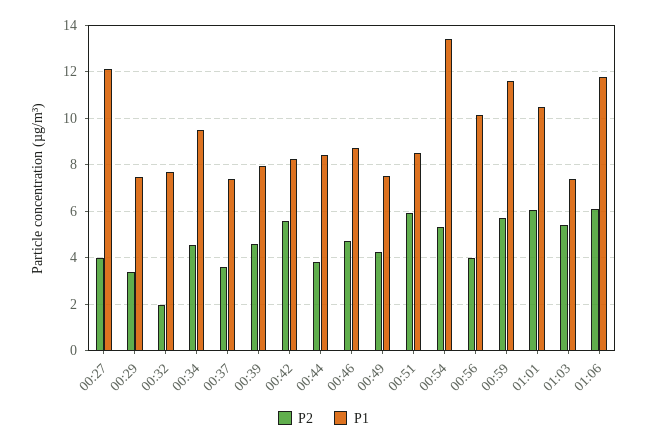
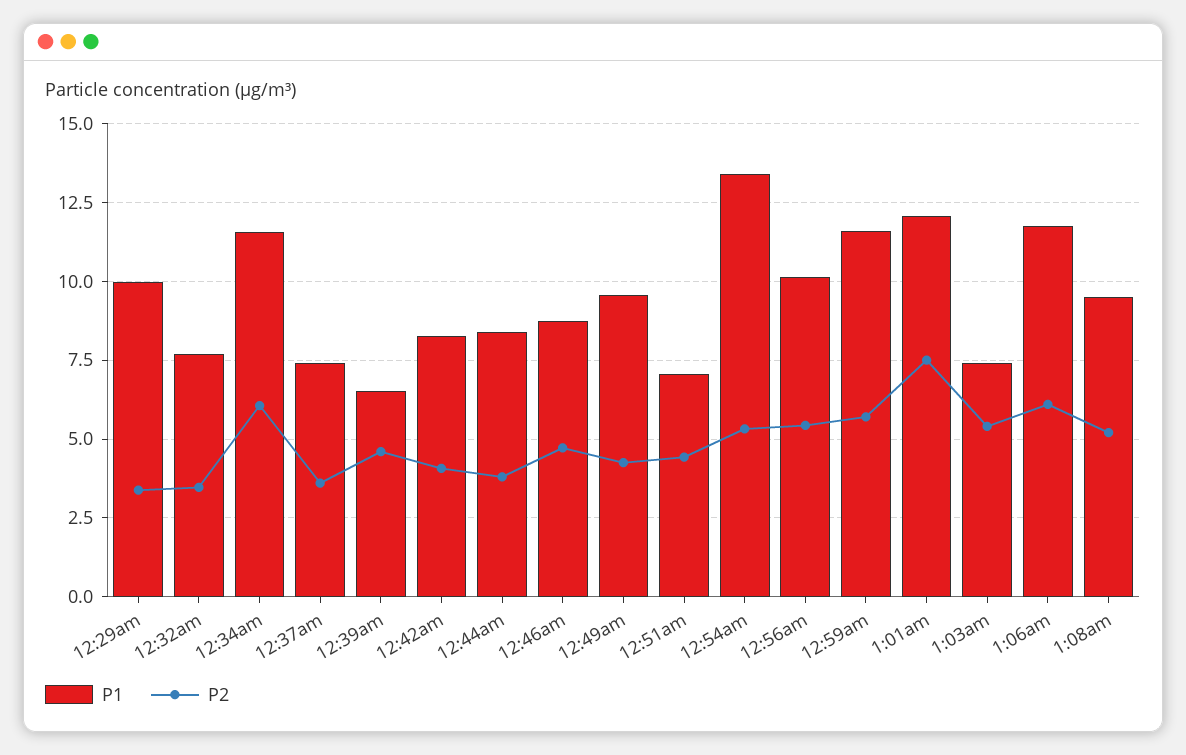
P2, 00:27: 4 -> none
P1, 00:27: 12 -> none
P1, 00:29: 7.5 -> 10
P2, 00:32: 2 -> 3.5
P2, 00:34: 4.5 -> 6
P1, 00:34: 9.5 -> 11.5
P1, 00:39: 8 -> 6.5
P2, 00:42: 5.5 -> 4
P1, 00:49: 7.5 -> 9.5
P2, 00:51: 6 -> 4.5
P1, 00:51: 8.5 -> 7
P2, 00:56: 4 -> 5.5
P2, 01:01: 6 -> 7.5
P1, 01:01: 10.5 -> 12
P1, 1:08am: none -> 9.5
P2, 1:08am: none -> 5.25

